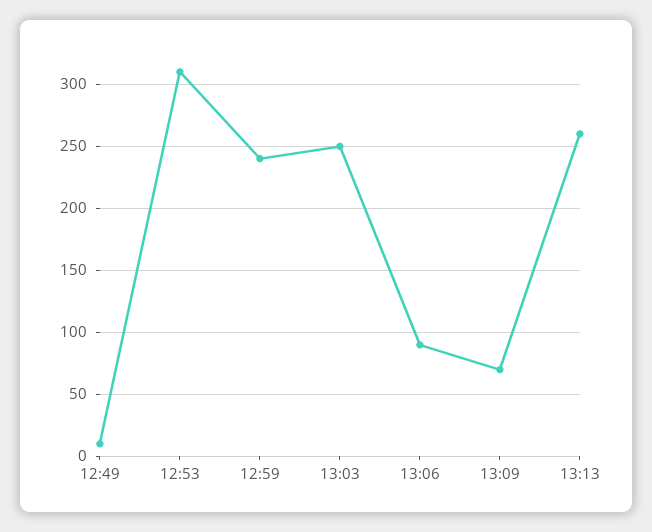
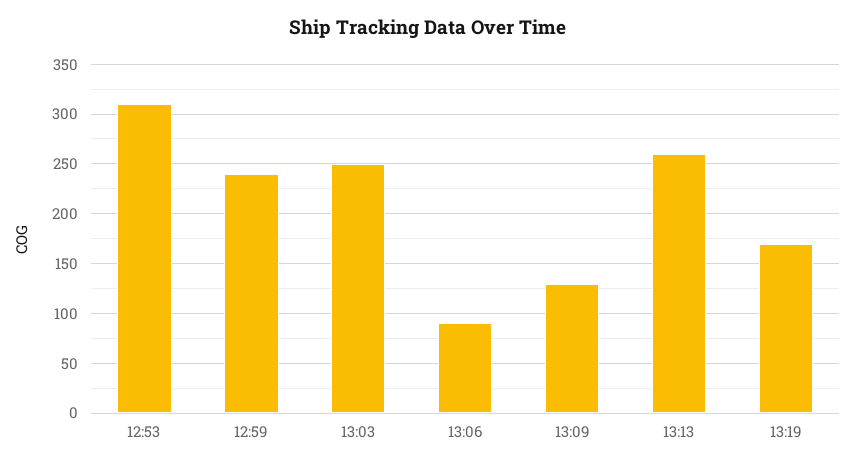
12:49: 10 -> none
13:09: 70 -> 130
13:19: none -> 170

